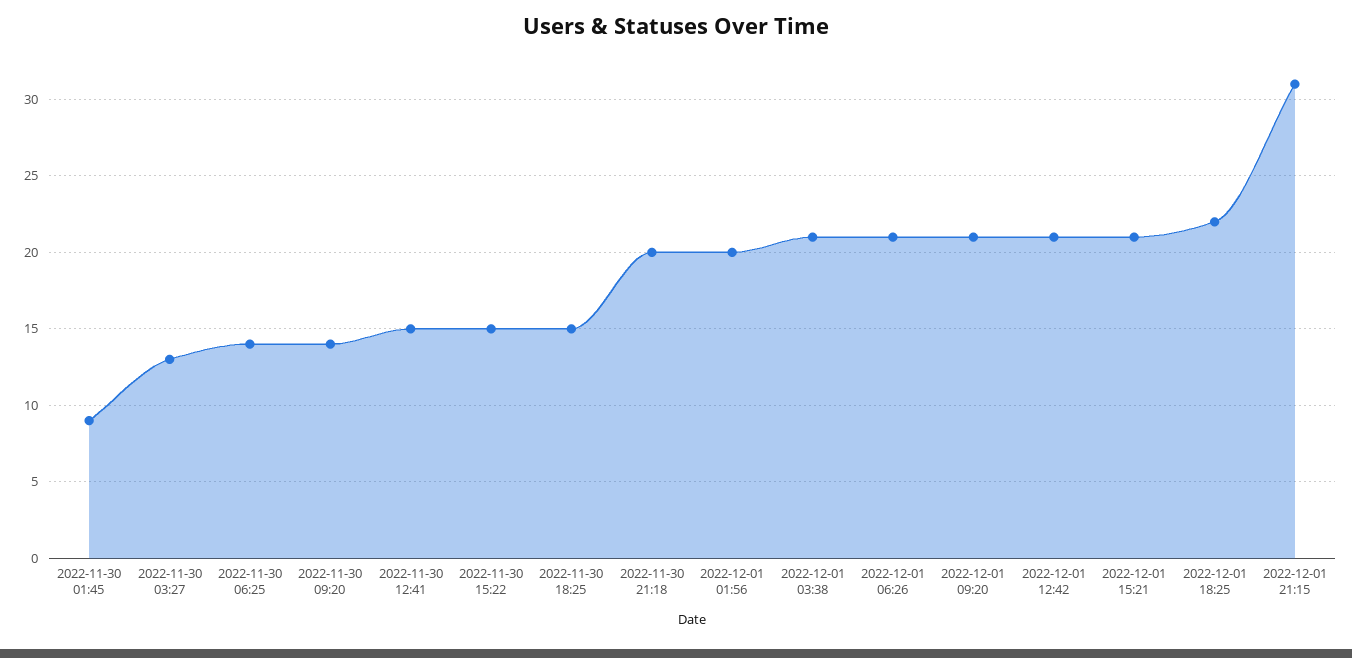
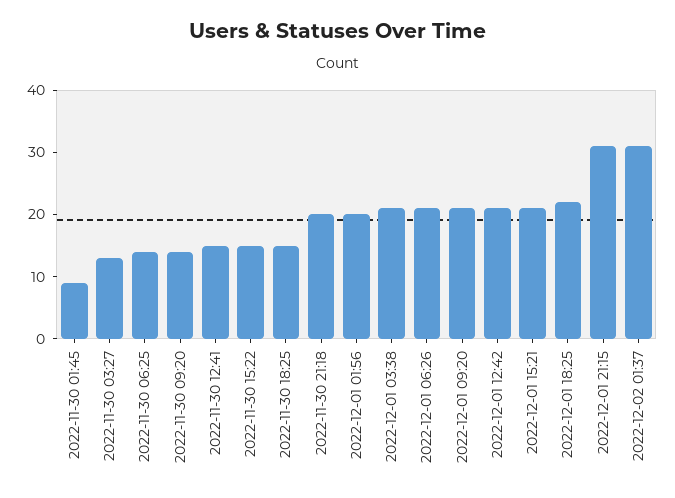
2022-12-02 01:37: none -> 30

